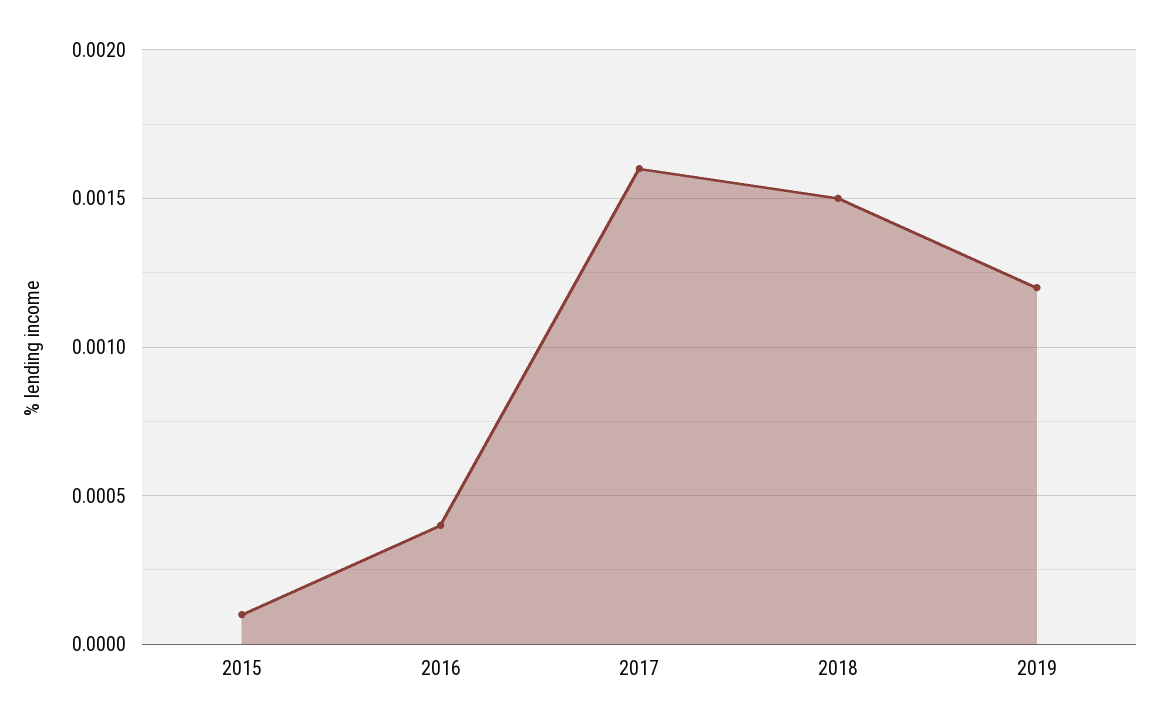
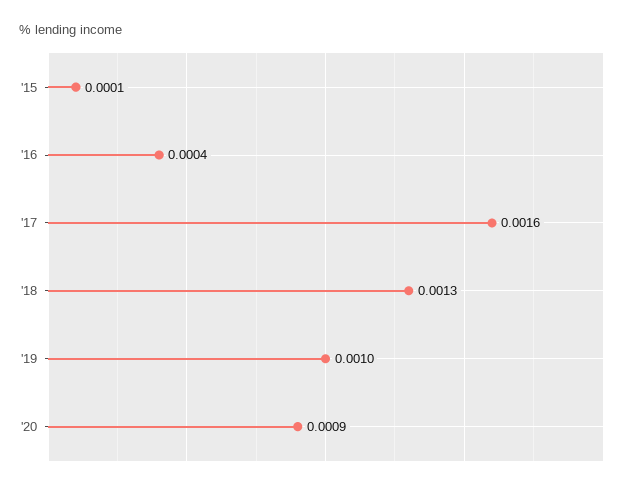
2018: 0.0015 -> 0.0013
2019: 0.0012 -> 0.001
'20: none -> 0.0009

